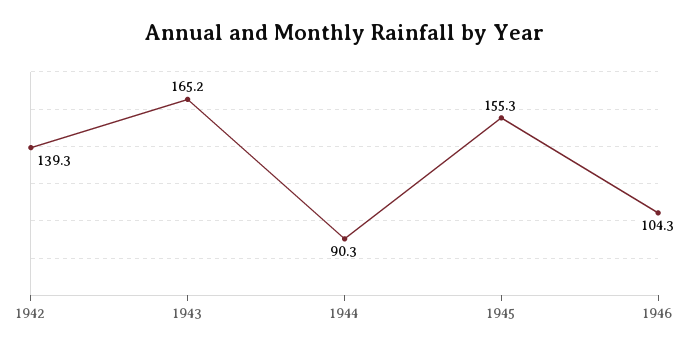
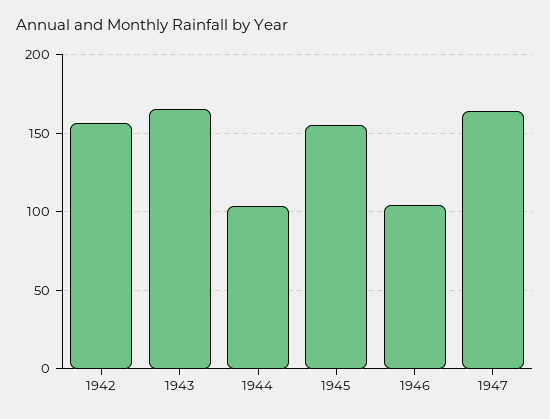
1942: 139.3 -> 155
1944: 90.3 -> 105
1947: none -> 165

